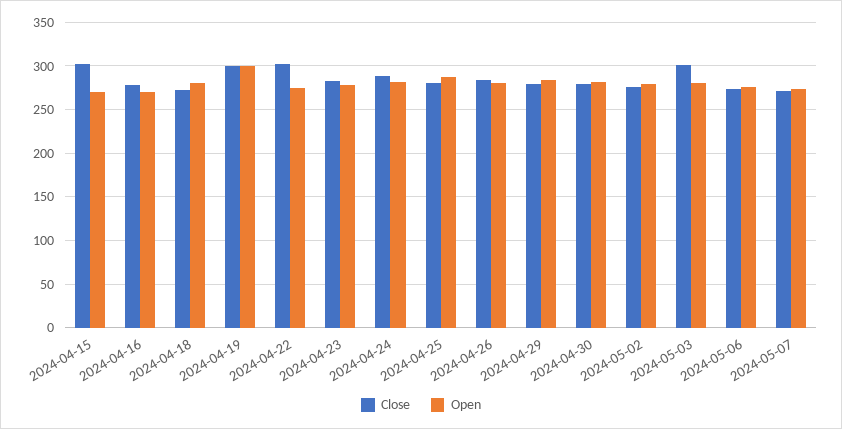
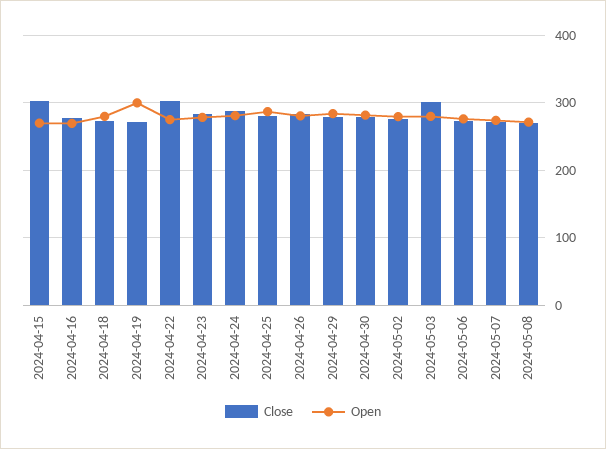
Close, 2024-04-19: 300 -> 270
Close, 2024-05-08: none -> 270
Open, 2024-05-08: none -> 270

